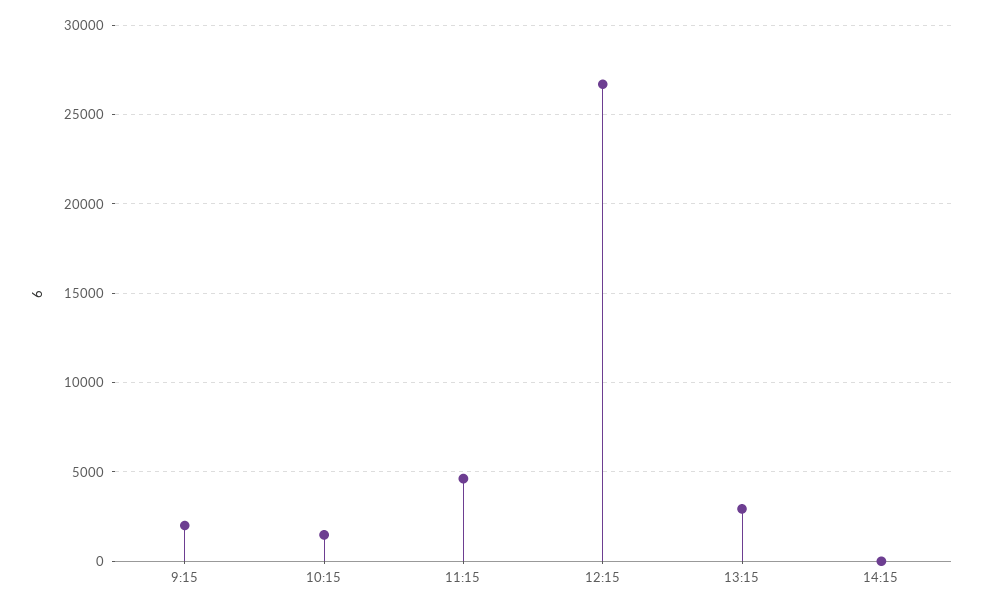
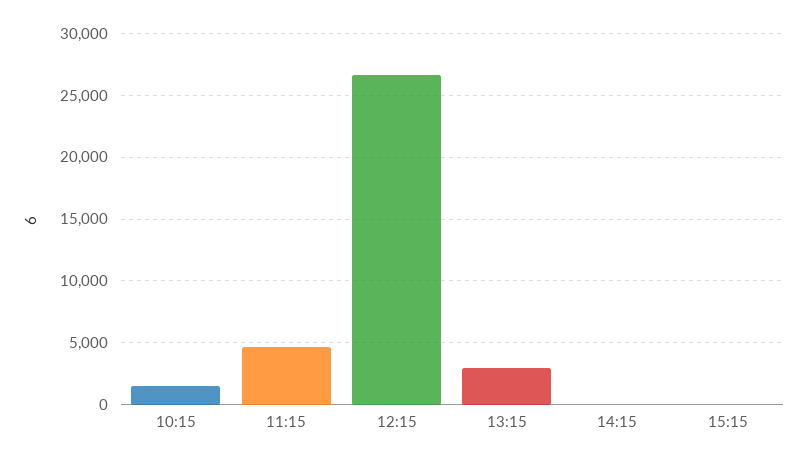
9:15: 2000 -> none
15:15: none -> 0

